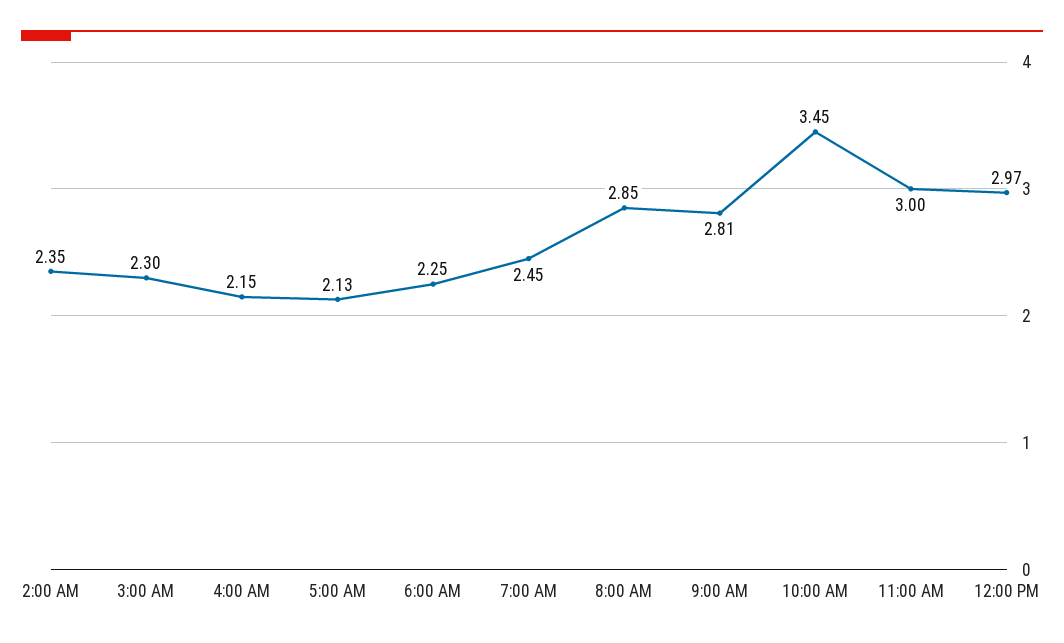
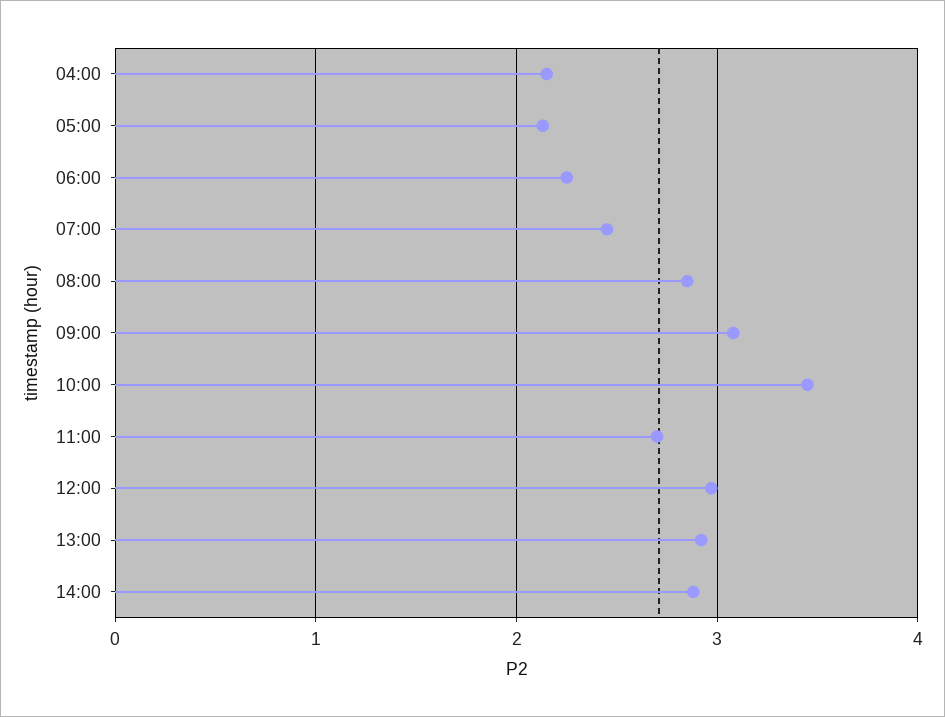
2:00 AM: 2.35 -> none
3:00 AM: 2.3 -> none
9:00 AM: 2.81 -> 3.1
11:00 AM: 3 -> 2.7
13:00: none -> 2.9
14:00: none -> 2.9

